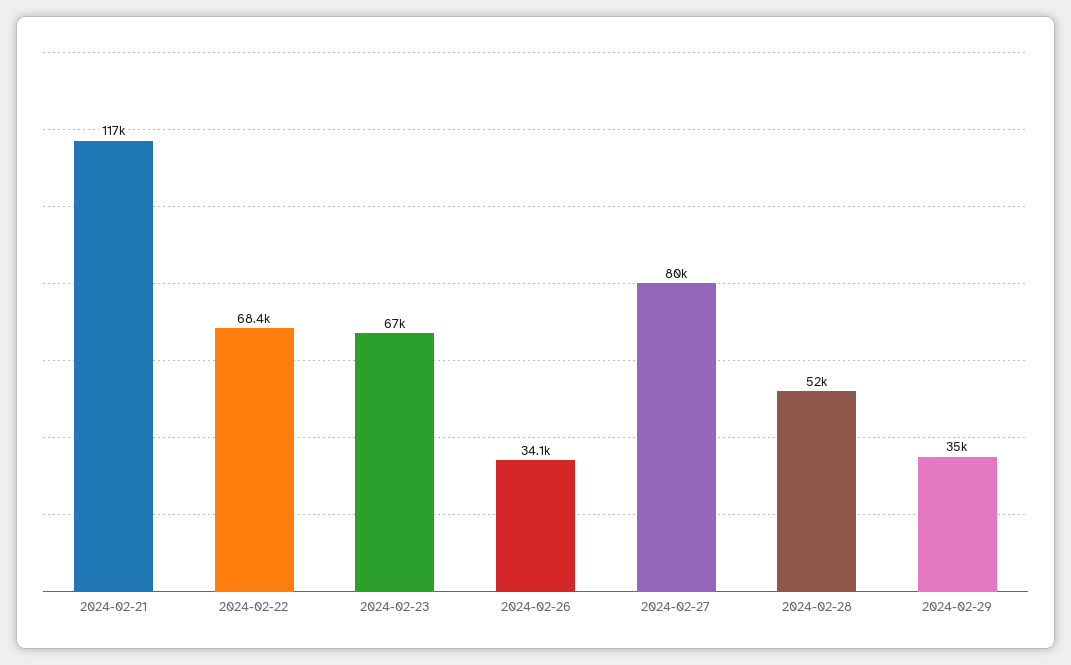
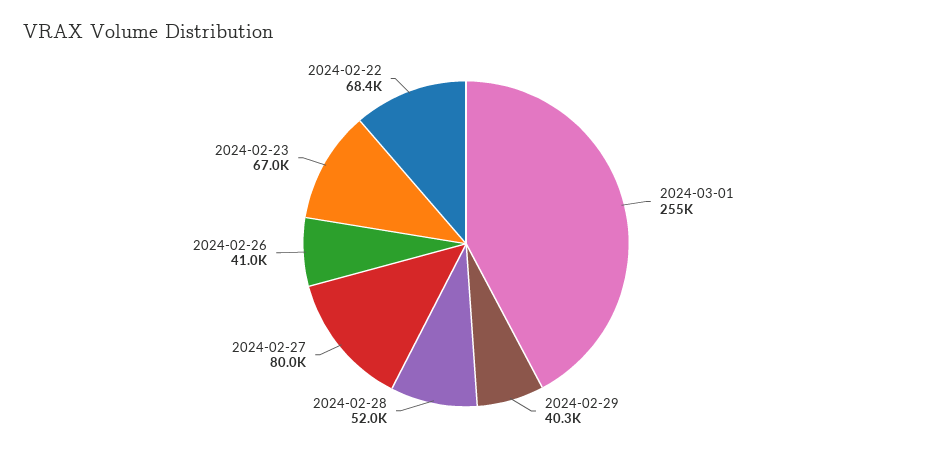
2024-02-21: 117000 -> none
2024-02-26: 34100 -> 41000
2024-02-29: 35000 -> 40300
2024-03-01: none -> 255000

